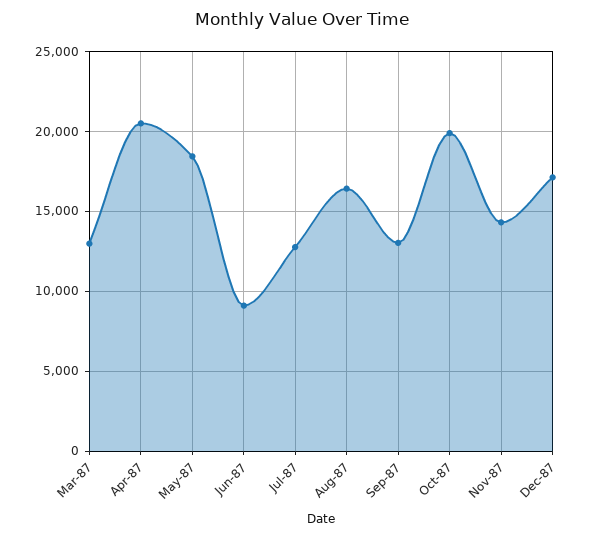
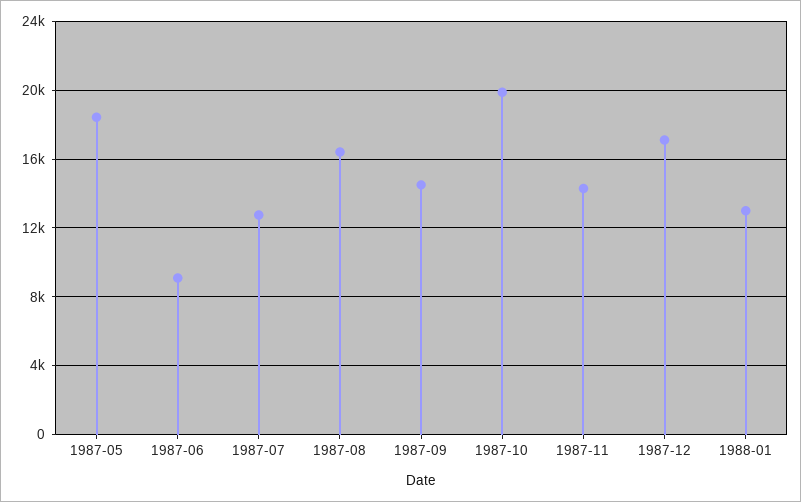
Mar-87: 13000 -> none
Apr-87: 20500 -> none
Sep-87: 13000 -> 14500
1988-01: none -> 13000

